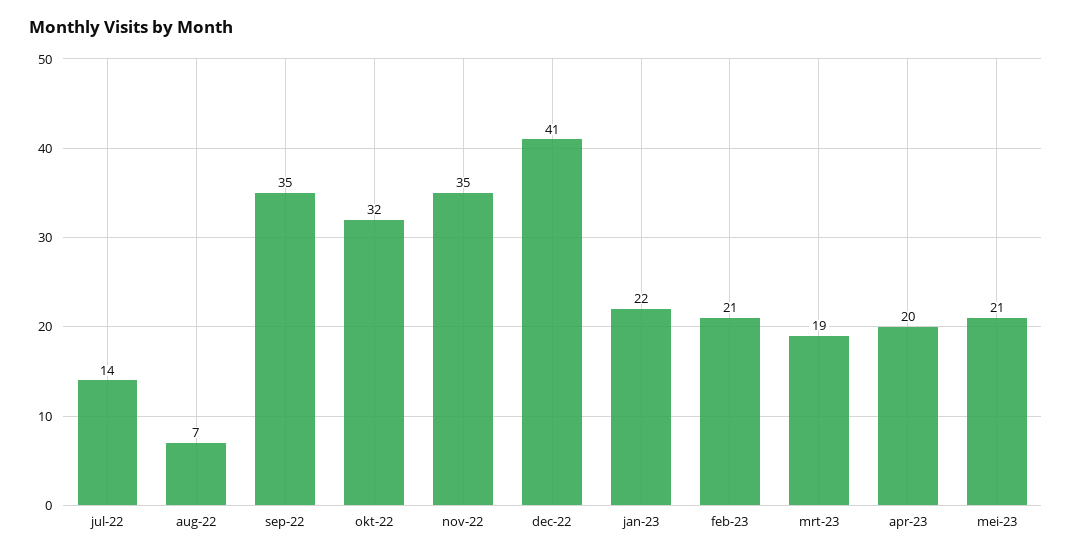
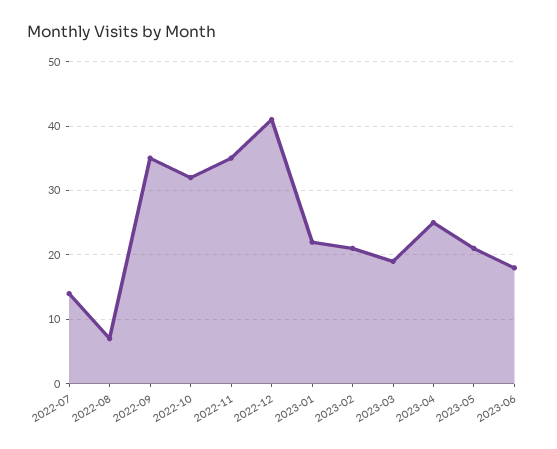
apr-23: 20 -> 25
2023-06: none -> 18

